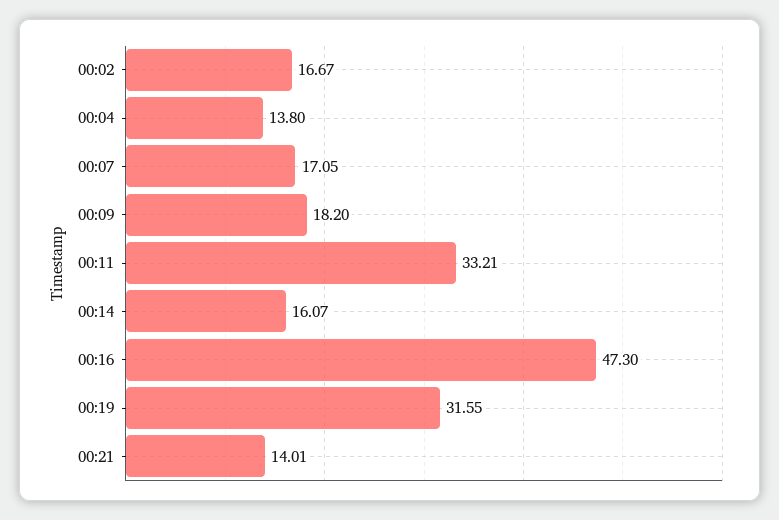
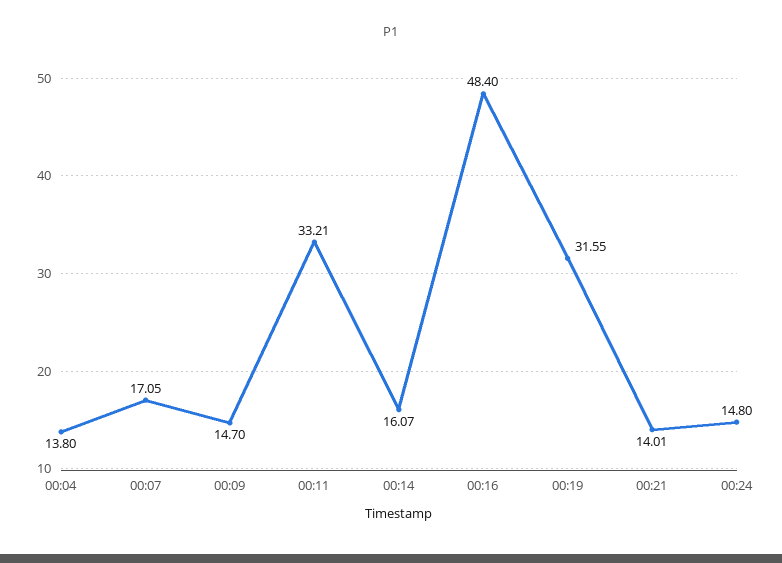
00:02: 16.67 -> none
00:09: 18.2 -> 14.7
00:16: 47.3 -> 48.4
00:24: none -> 14.8

